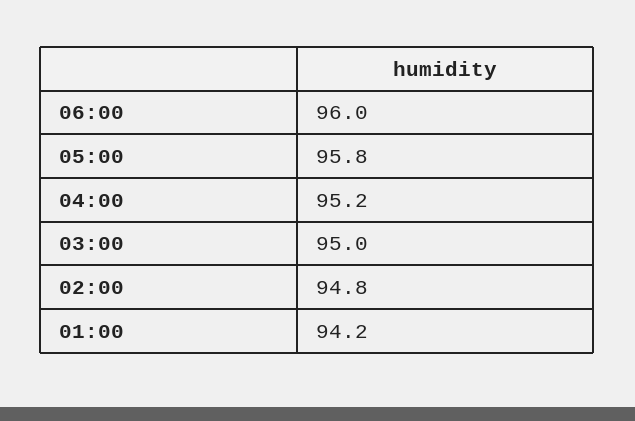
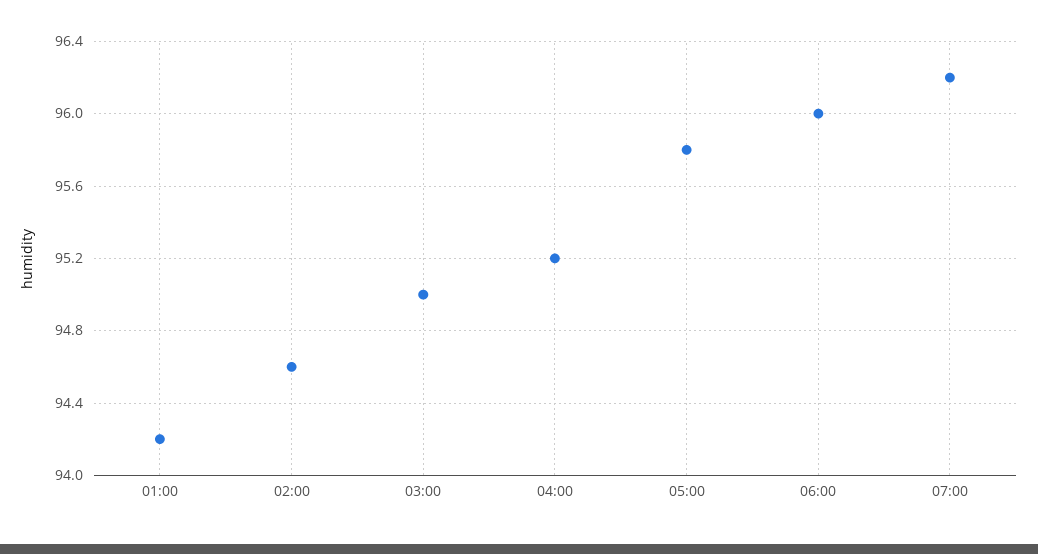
02:00: 94.8 -> 94.6
07:00: none -> 96.2

